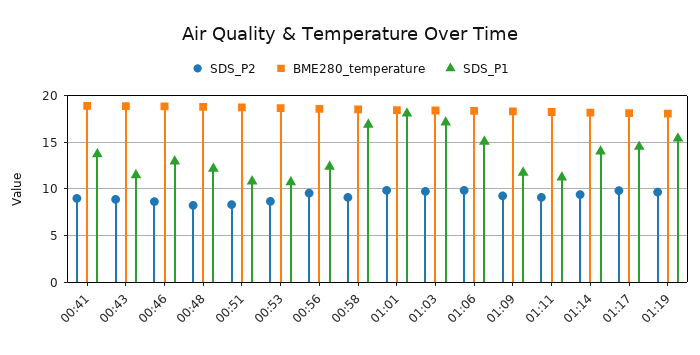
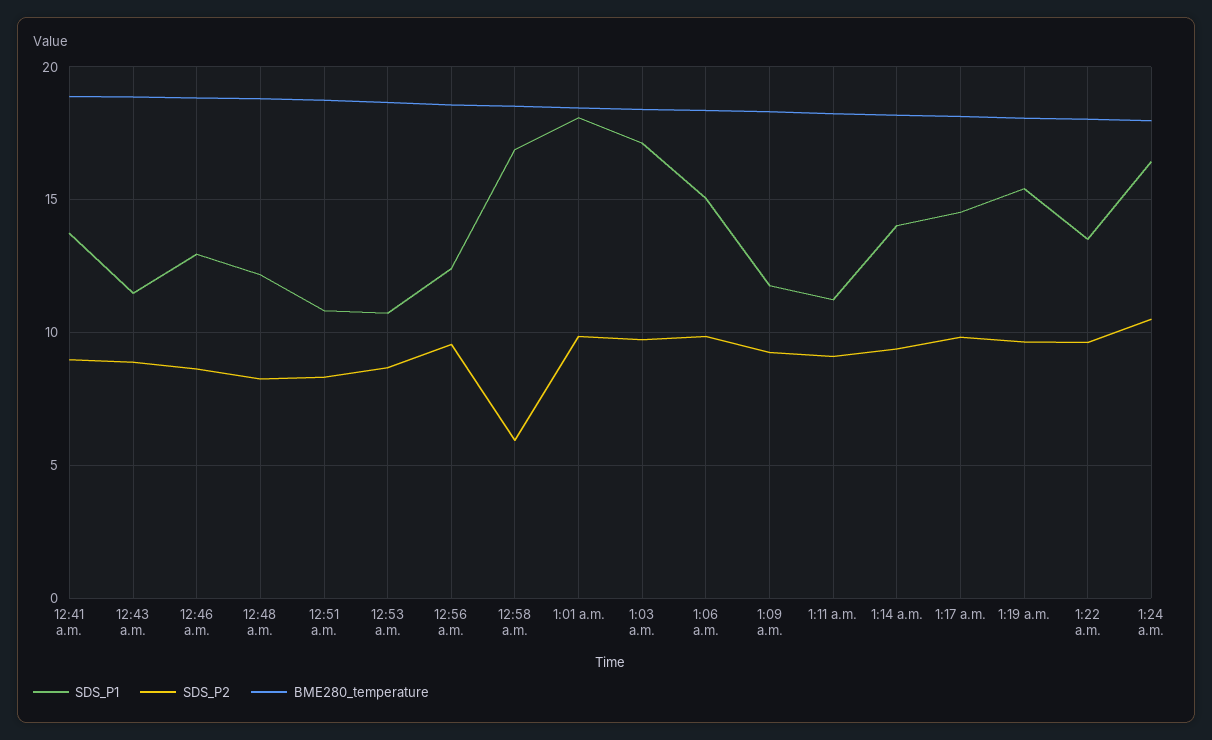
SDS_P2, 00:58: 9 -> 6
SDS_P1, 1:22 a.m.: none -> 13.5
SDS_P2, 1:22 a.m.: none -> 9.5
BME280_temperature, 1:22 a.m.: none -> 18
SDS_P1, 1:24 a.m.: none -> 16.5
SDS_P2, 1:24 a.m.: none -> 10.5
BME280_temperature, 1:24 a.m.: none -> 18

